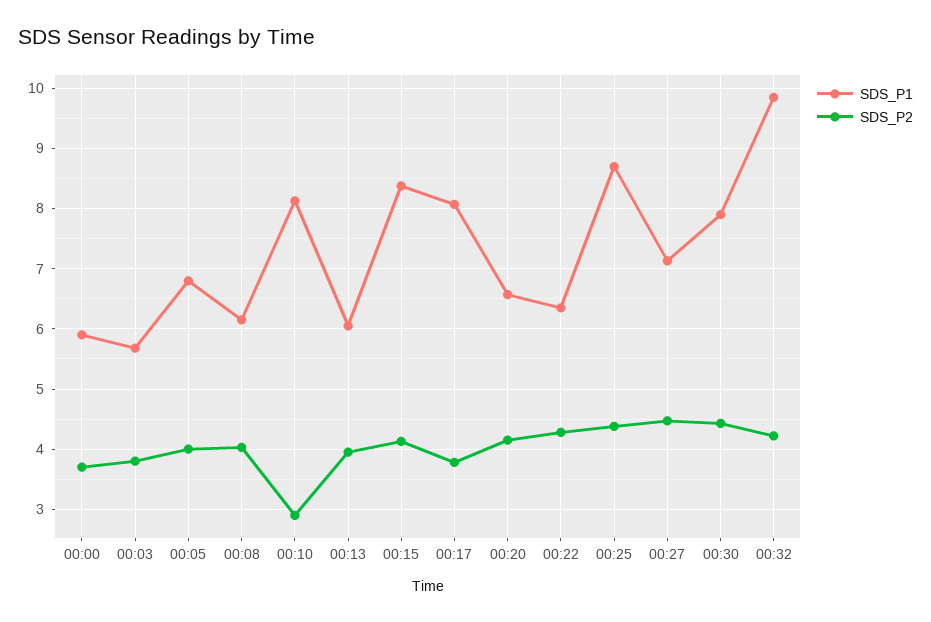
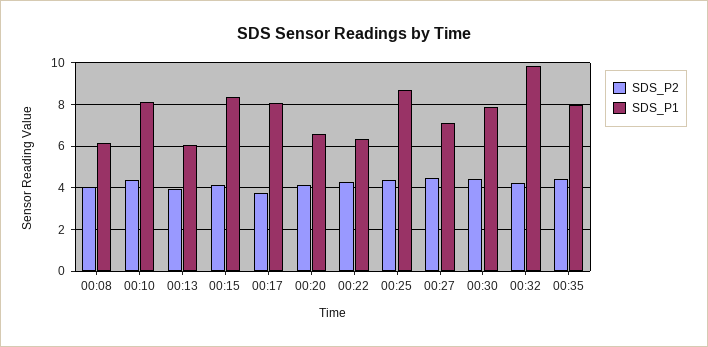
SDS_P1, 00:00: 5.9 -> none
SDS_P2, 00:00: 3.7 -> none
SDS_P1, 00:03: 5.7 -> none
SDS_P2, 00:03: 3.8 -> none
SDS_P1, 00:05: 6.8 -> none
SDS_P2, 00:05: 4 -> none
SDS_P2, 00:10: 2.9 -> 4.5
SDS_P2, 00:35: none -> 4.5
SDS_P1, 00:35: none -> 8

